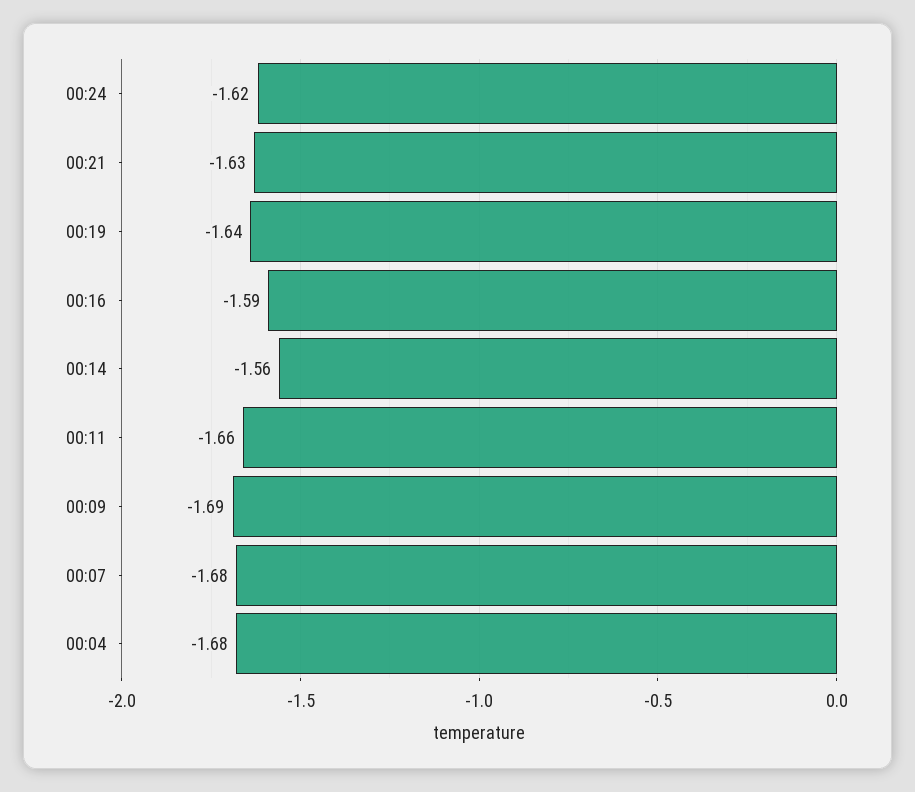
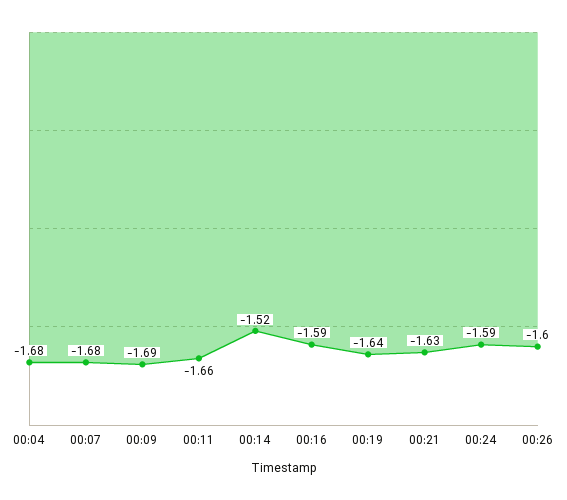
00:24: -1.62 -> -1.59
00:14: -1.56 -> -1.52
00:26: none -> -1.6

